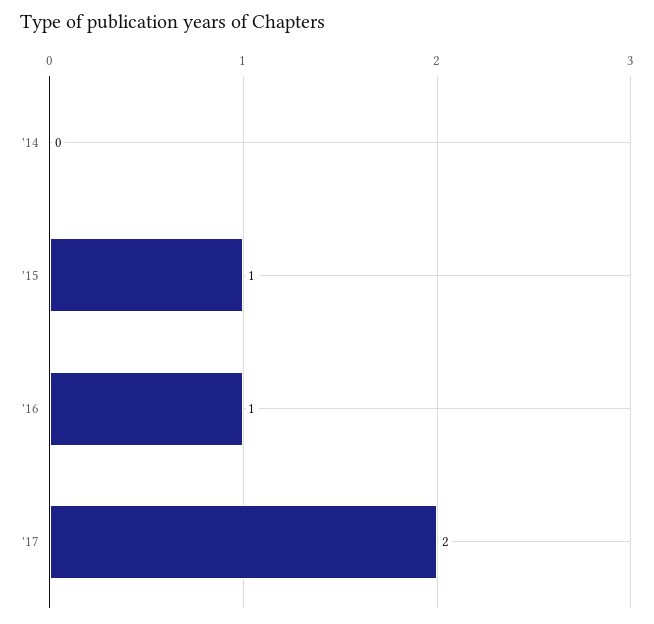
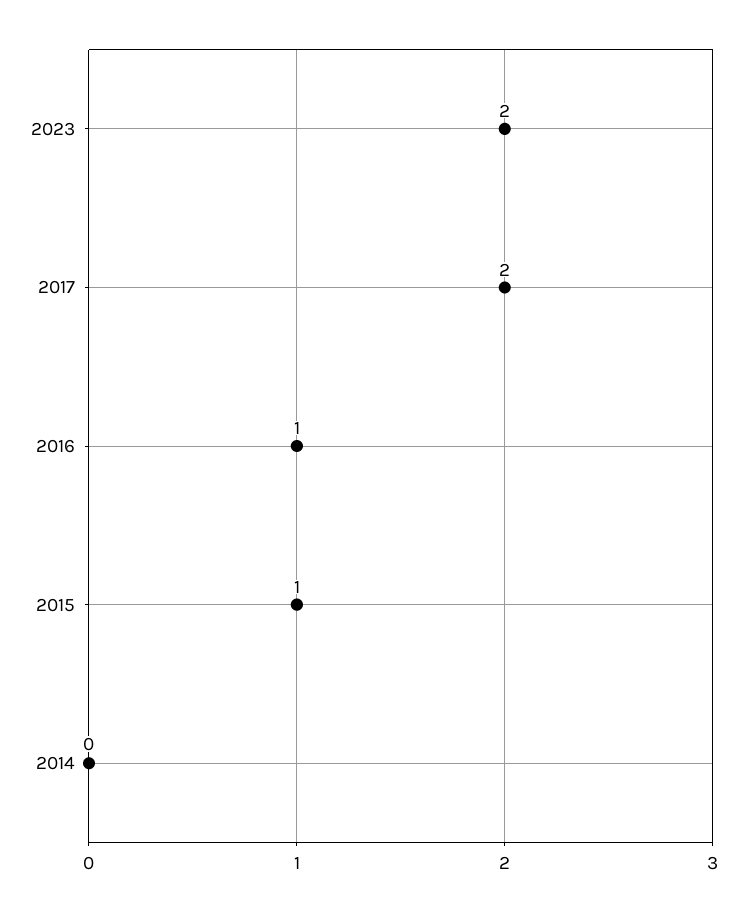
2023: none -> 2

